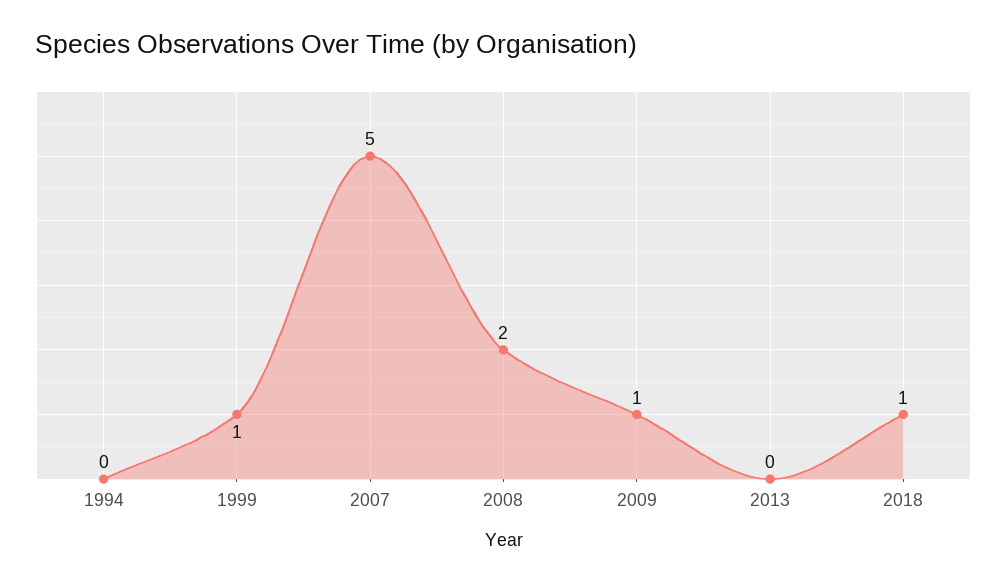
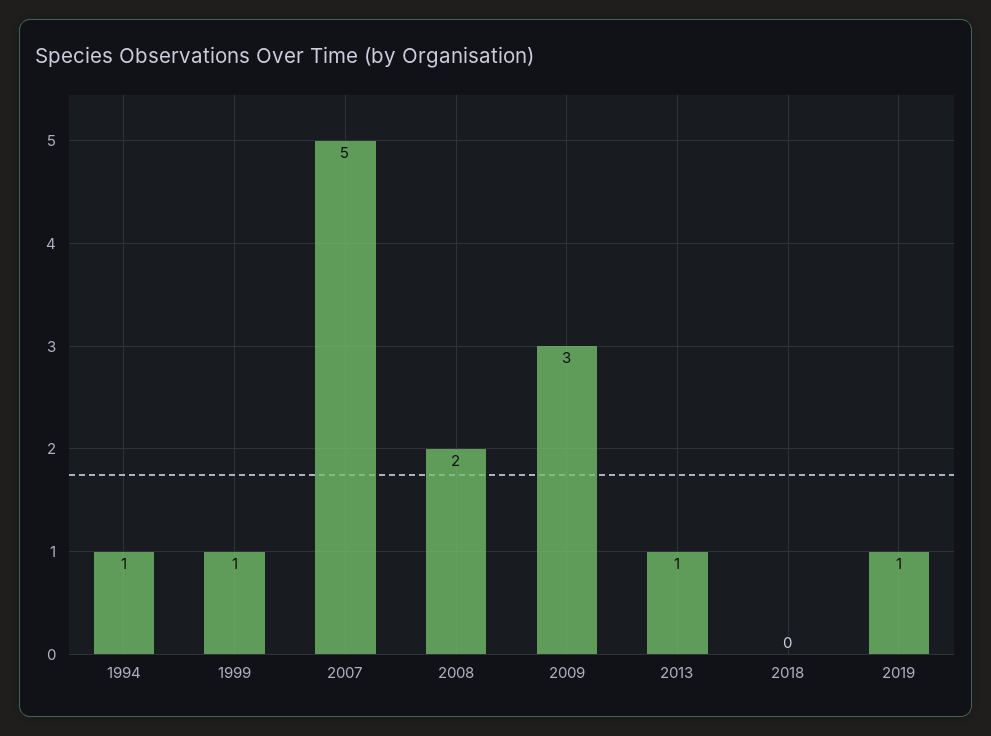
1994: 0 -> 1
2009: 1 -> 3
2013: 0 -> 1
2018: 1 -> 0
2019: none -> 1

